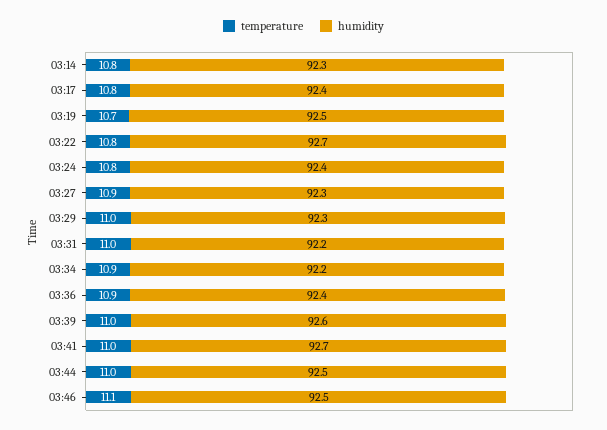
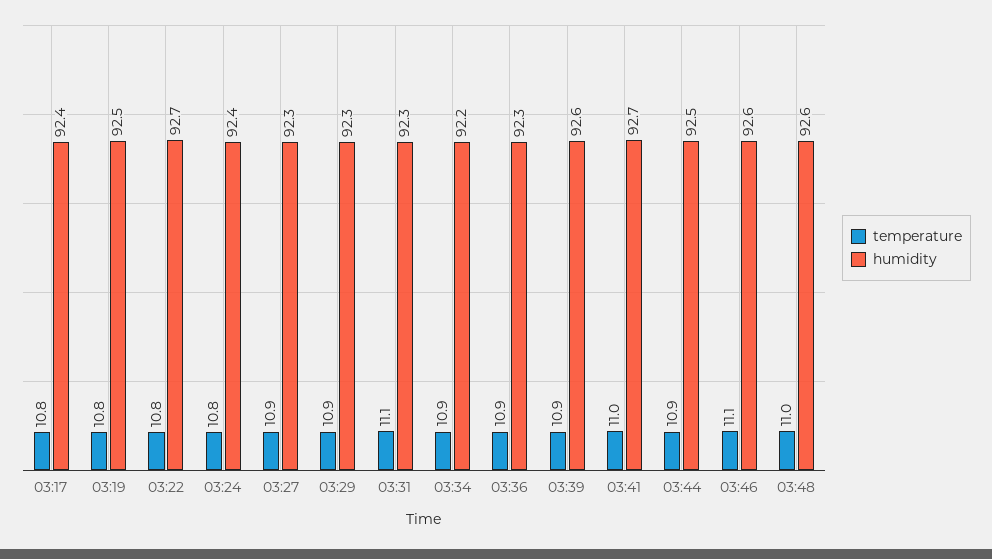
temperature, 03:14: 10.8 -> none
humidity, 03:14: 92.3 -> none
temperature, 03:19: 10.7 -> 10.8
temperature, 03:29: 11 -> 10.9
temperature, 03:31: 11 -> 11.1
humidity, 03:31: 92.2 -> 92.3
humidity, 03:36: 92.4 -> 92.3
temperature, 03:39: 11 -> 10.9
temperature, 03:44: 11 -> 10.9
humidity, 03:46: 92.5 -> 92.6
temperature, 03:48: none -> 11
humidity, 03:48: none -> 92.6

